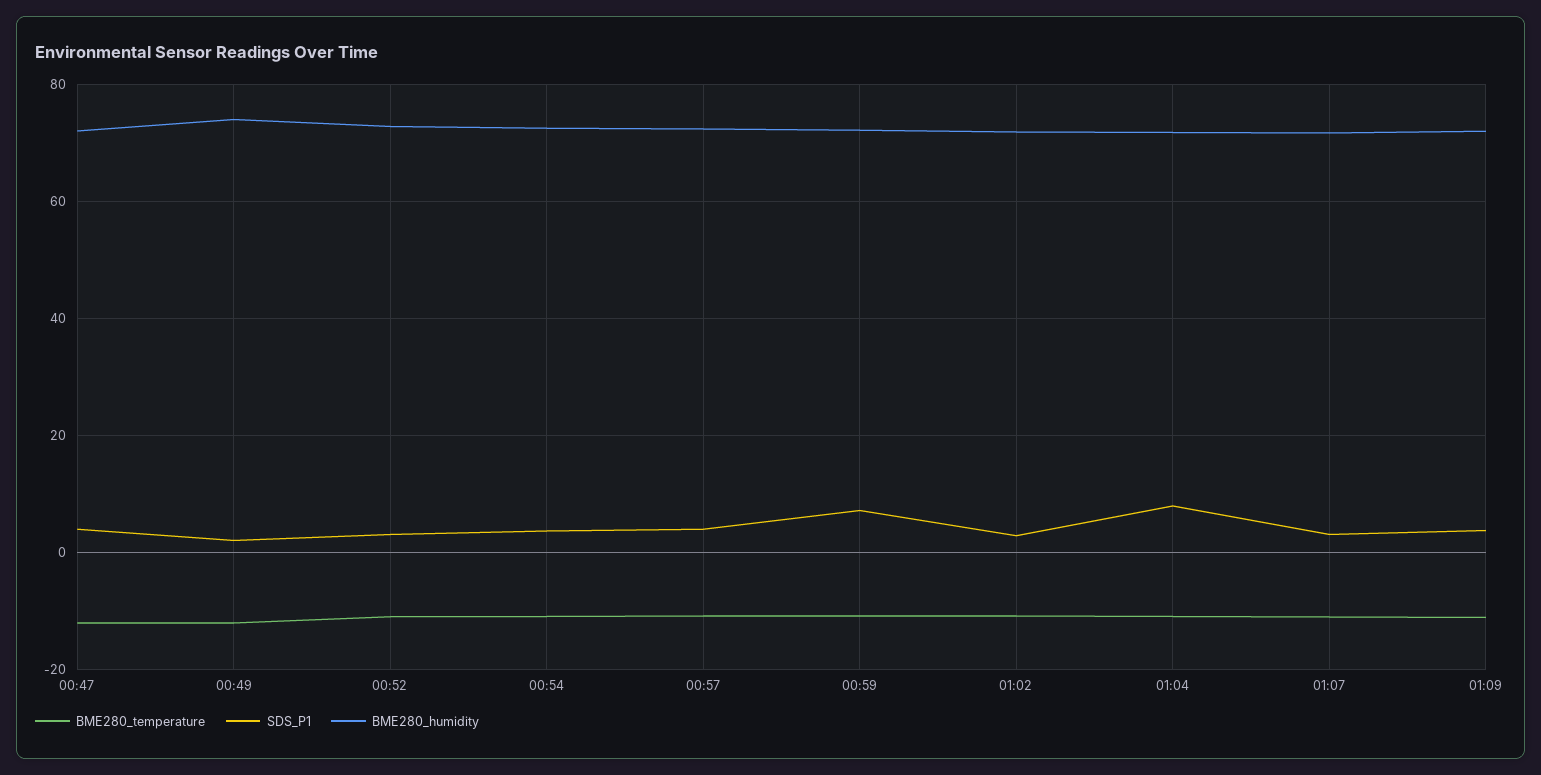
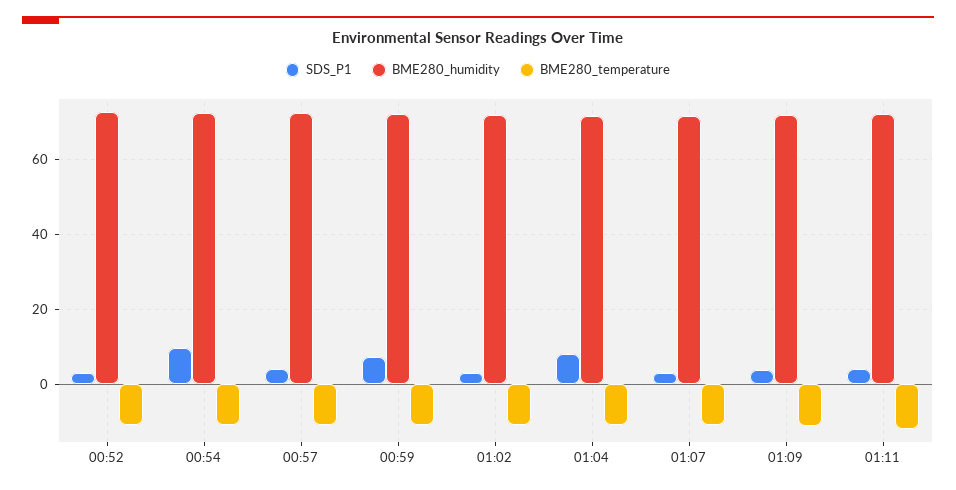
BME280_temperature, 00:47: -12 -> none
SDS_P1, 00:47: 4 -> none
BME280_humidity, 00:47: 72 -> none
BME280_temperature, 00:49: -12 -> none
SDS_P1, 00:49: 2 -> none
BME280_humidity, 00:49: 74 -> none
SDS_P1, 00:54: 4 -> 10
SDS_P1, 01:11: none -> 4
BME280_humidity, 01:11: none -> 72
BME280_temperature, 01:11: none -> -12

